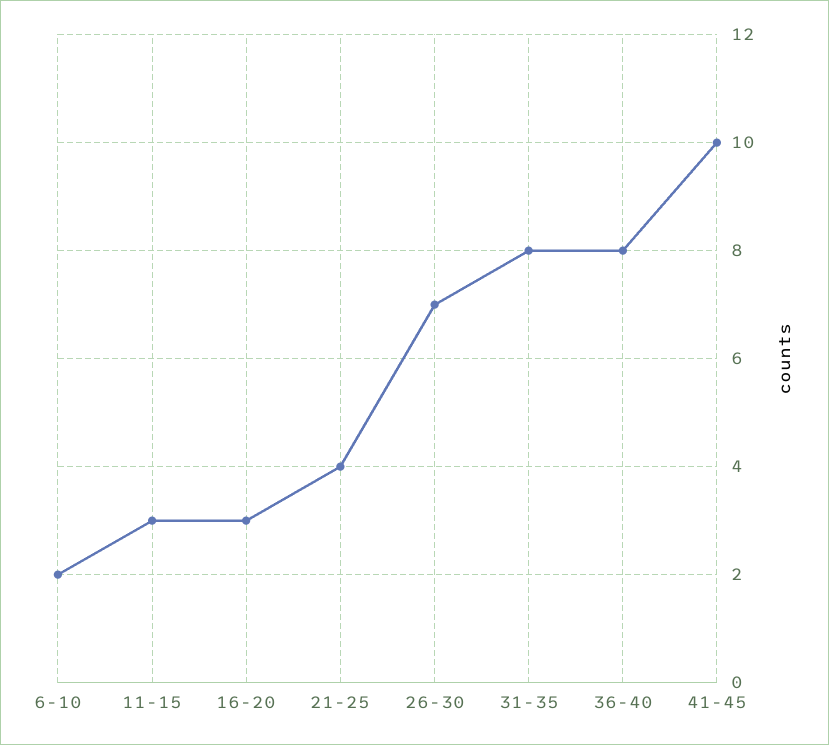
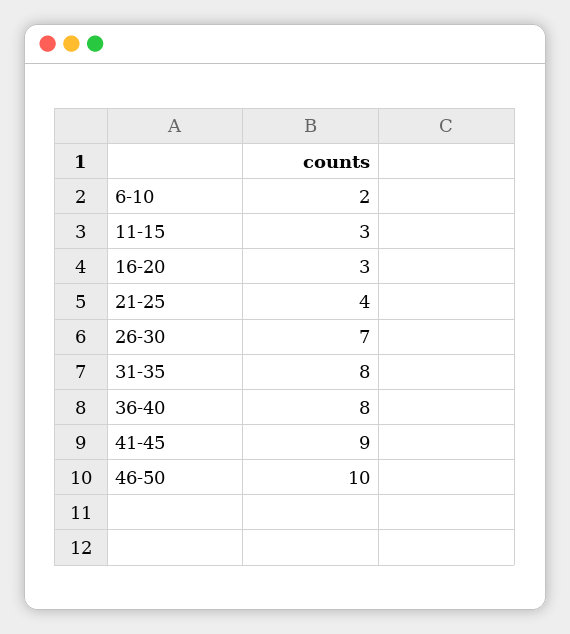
41-45: 10 -> 9
46-50: none -> 10

